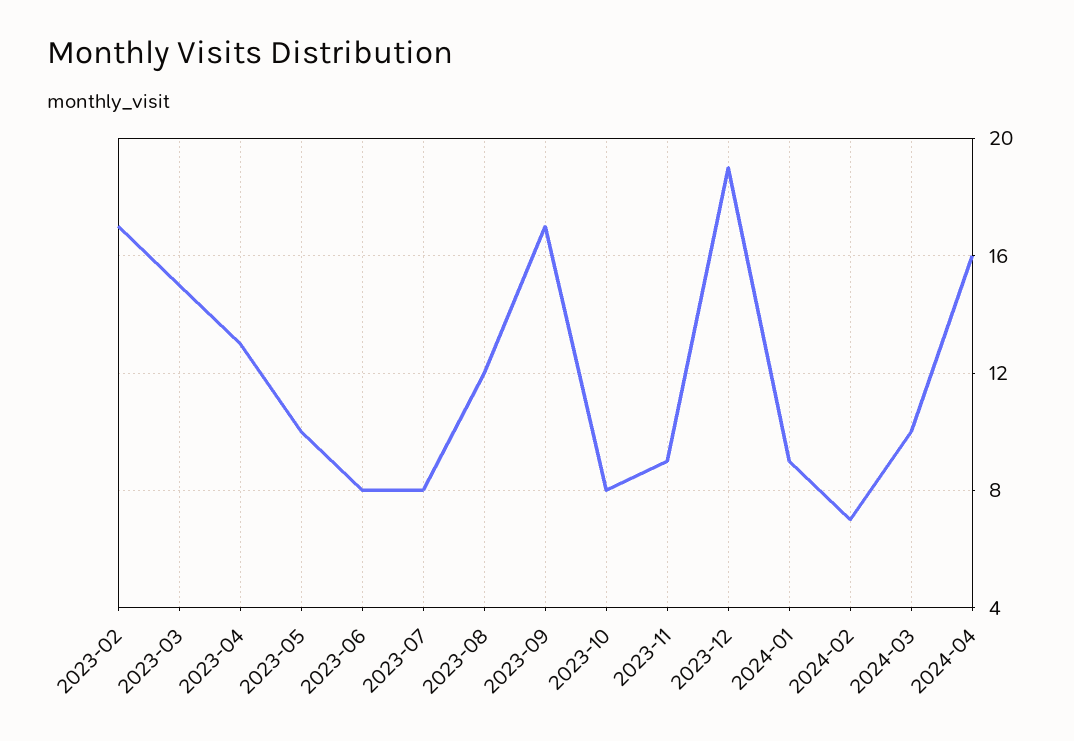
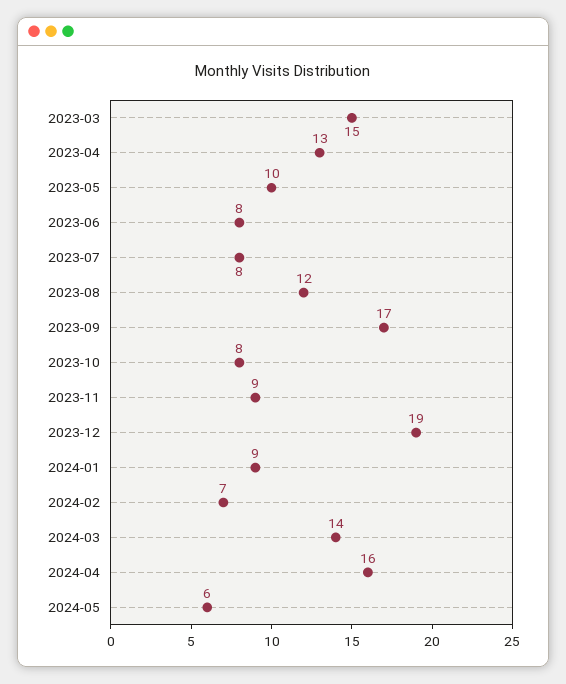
2023-02: 17 -> none
2024-03: 10 -> 14
2024-05: none -> 6

